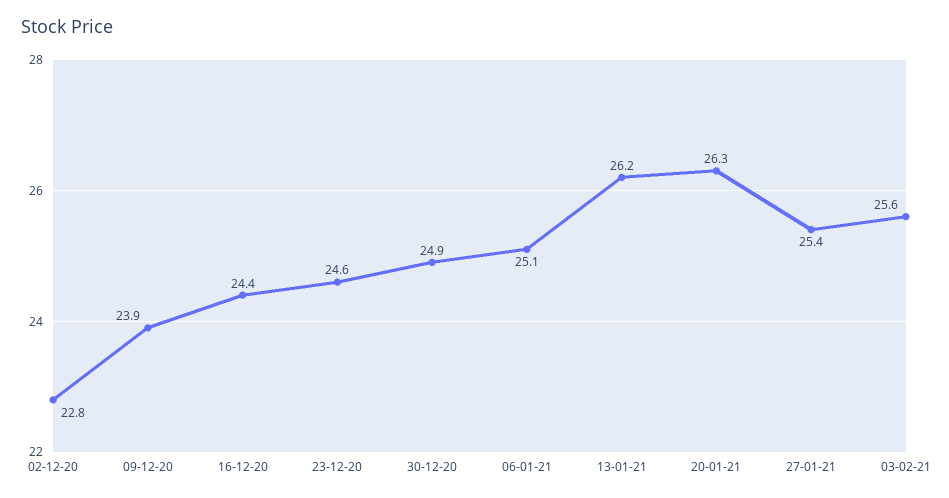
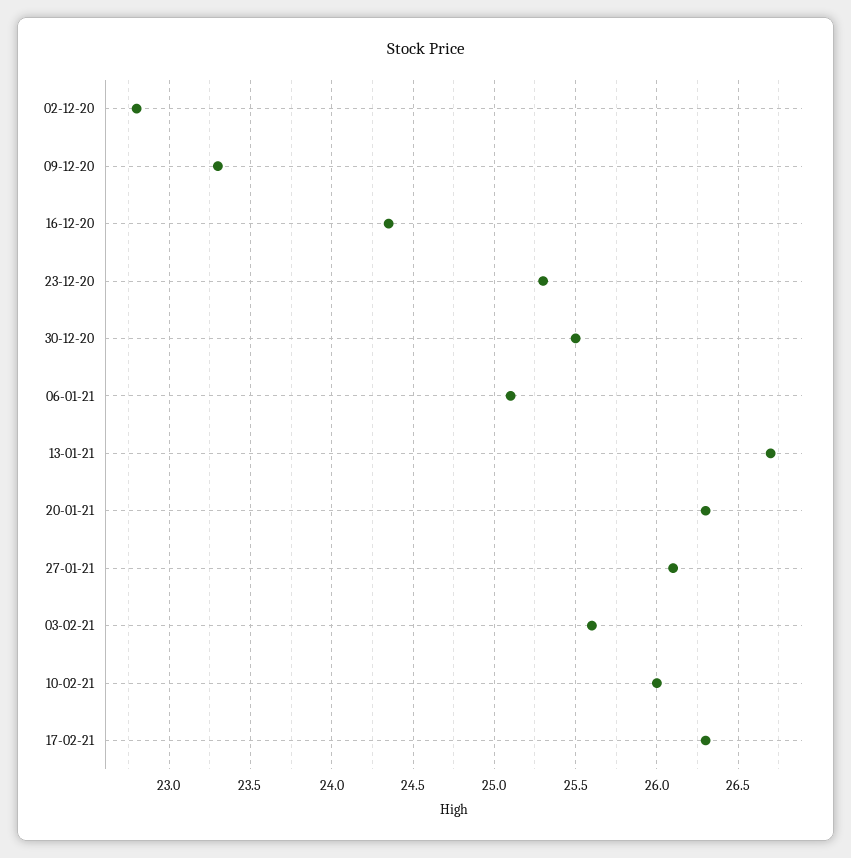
09-12-20: 23.9 -> 23.3
23-12-20: 24.6 -> 25.3
30-12-20: 24.9 -> 25.5
13-01-21: 26.2 -> 26.7
27-01-21: 25.4 -> 26.1
10-02-21: none -> 26
17-02-21: none -> 26.3

